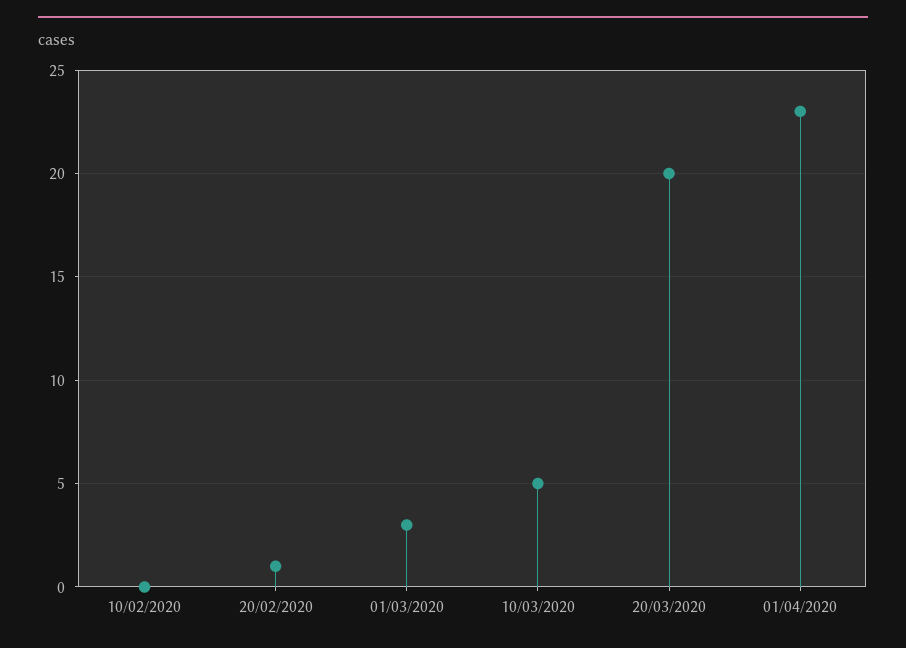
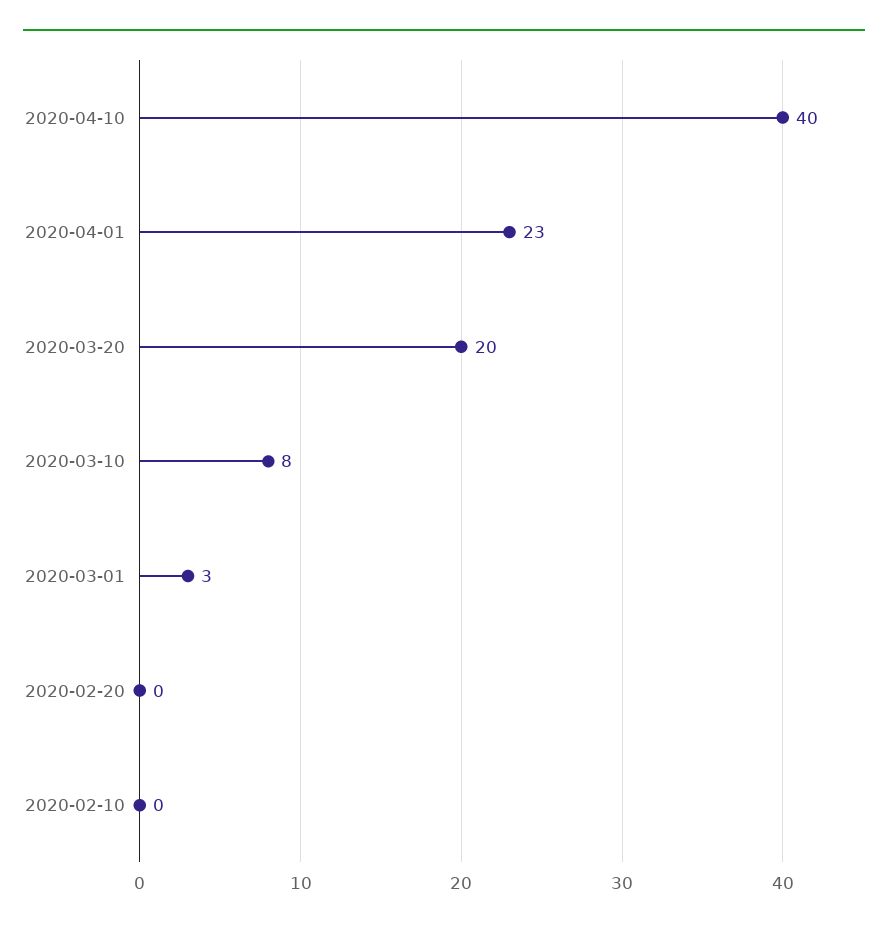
20/02/2020: 1 -> 0
10/03/2020: 5 -> 8
2020-04-10: none -> 40

